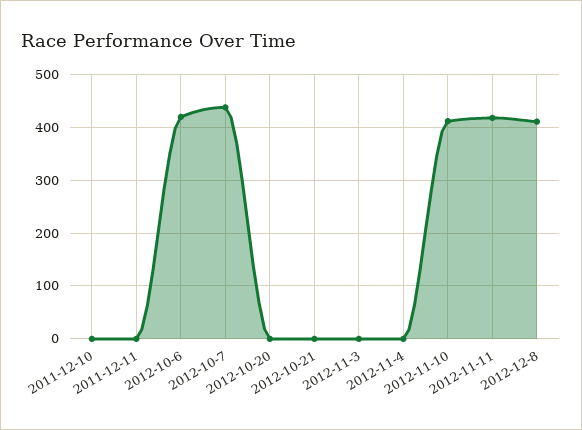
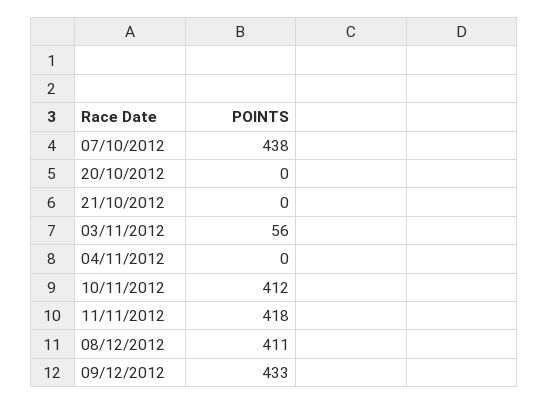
2011-12-10: 0 -> none
2011-12-11: 0 -> none
2012-10-6: 420 -> none
2012-11-3: 0 -> 56
09/12/2012: none -> 433

